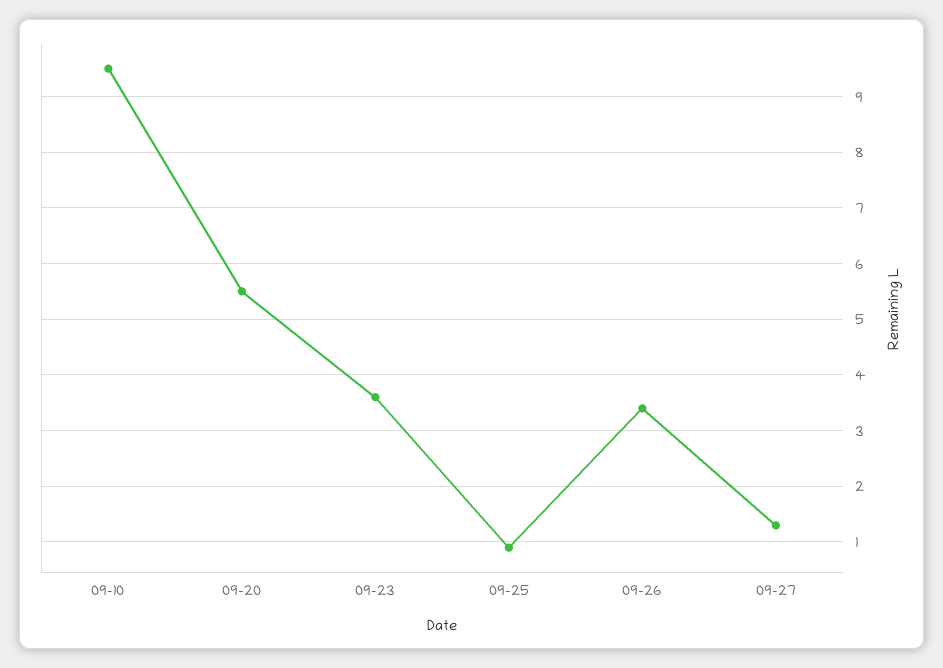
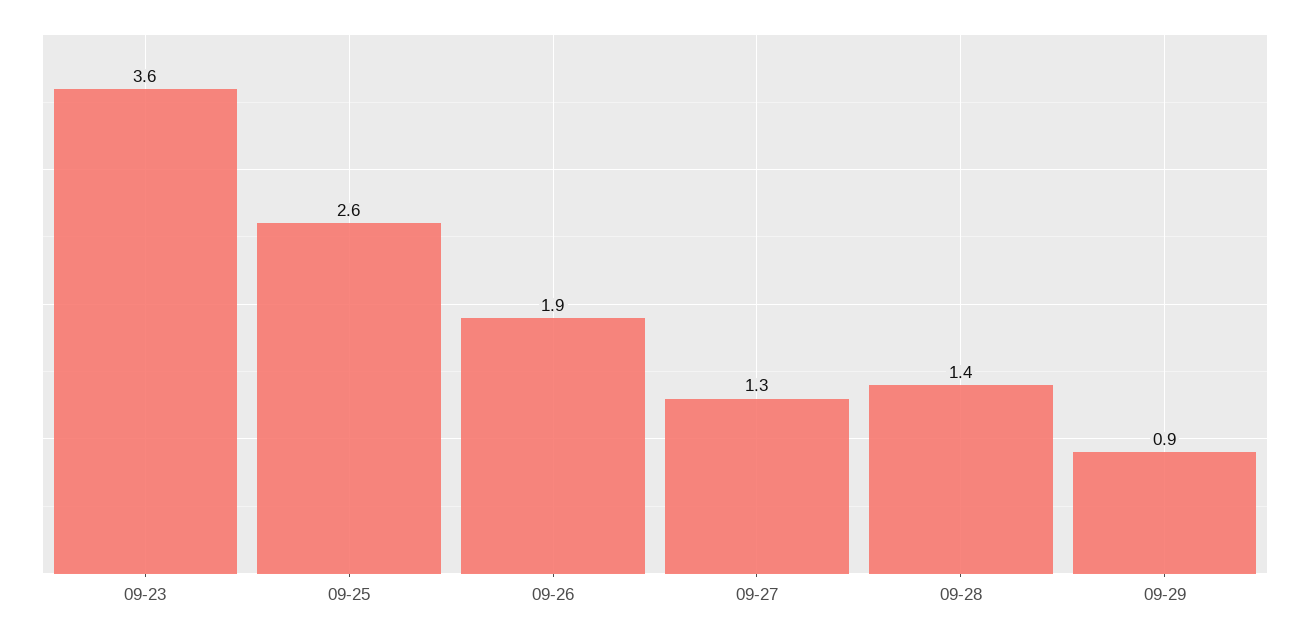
09-10: 9.5 -> none
09-20: 5.5 -> none
09-25: 1 -> 2.6
09-26: 3.5 -> 1.9
09-28: none -> 1.4
09-29: none -> 0.9

